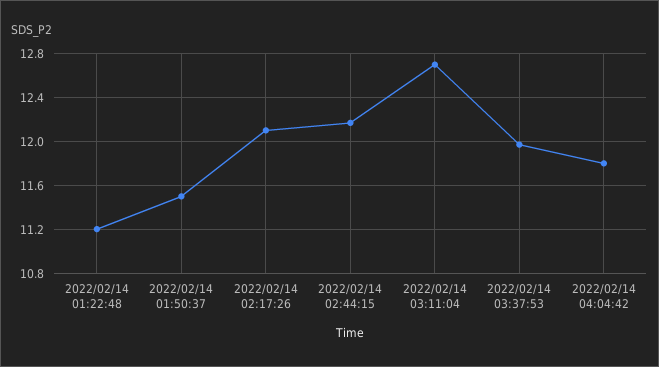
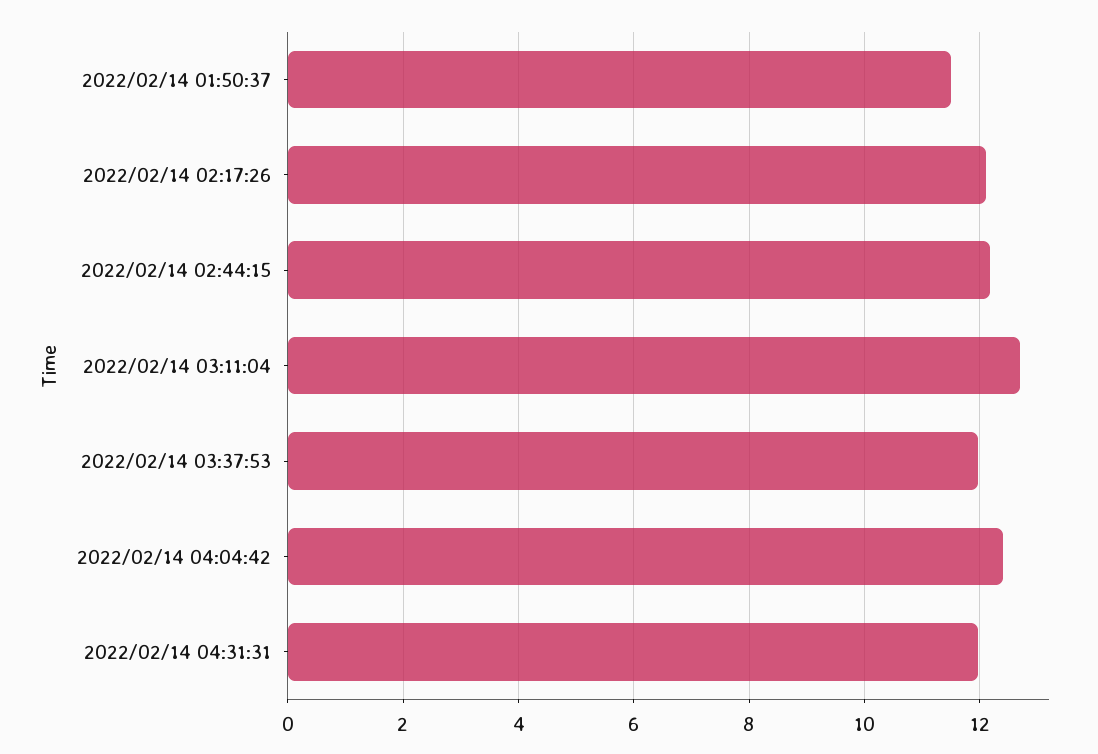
2022/02/14 01:22:48: 11.2 -> none
2022/02/14 04:04:42: 11.8 -> 12.4
2022/02/14 04:31:31: none -> 12

